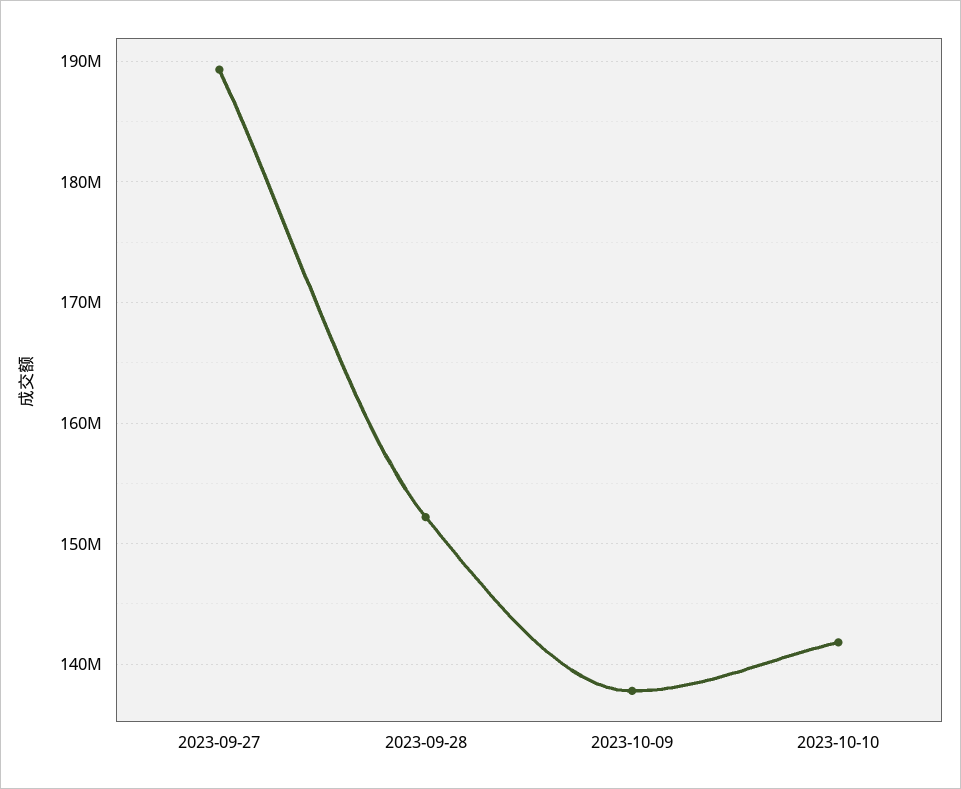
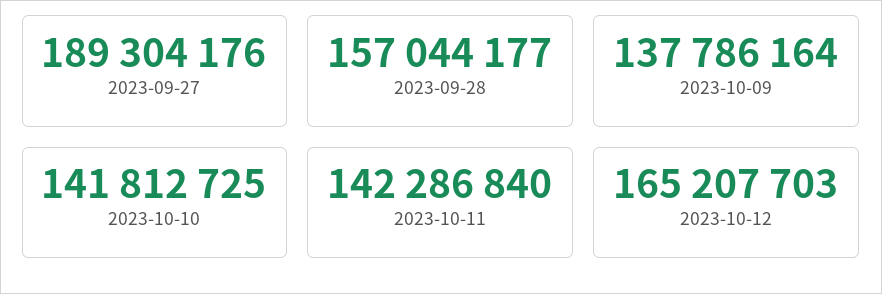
2023-09-28: 152000000 -> 157044177
2023-10-11: none -> 142286840
2023-10-12: none -> 165207703

